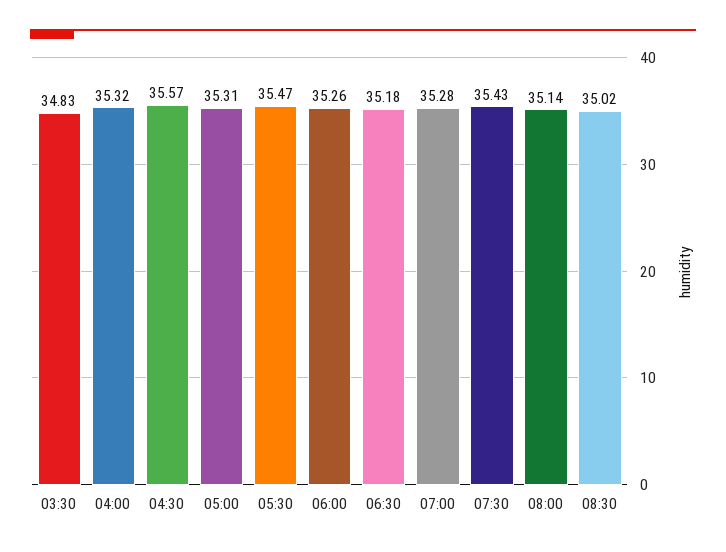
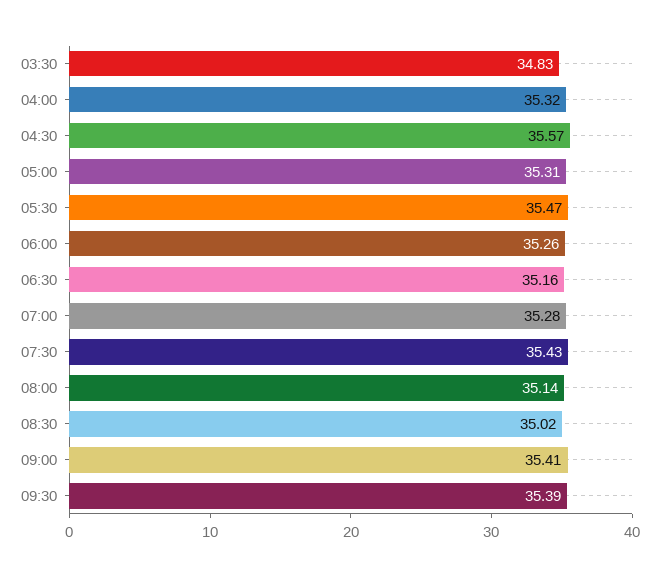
06:30: 35.18 -> 35.16
09:00: none -> 35.41
09:30: none -> 35.39

